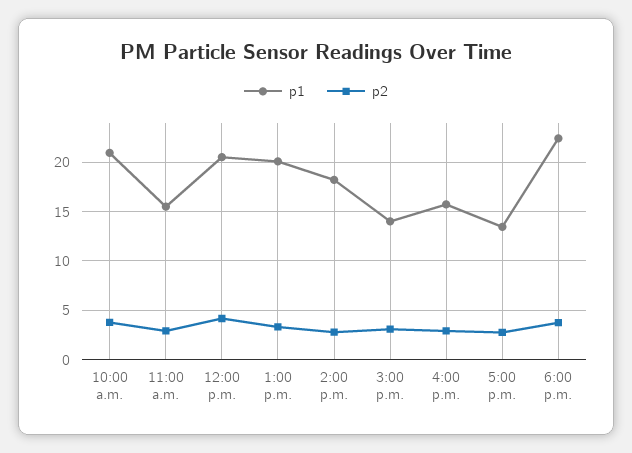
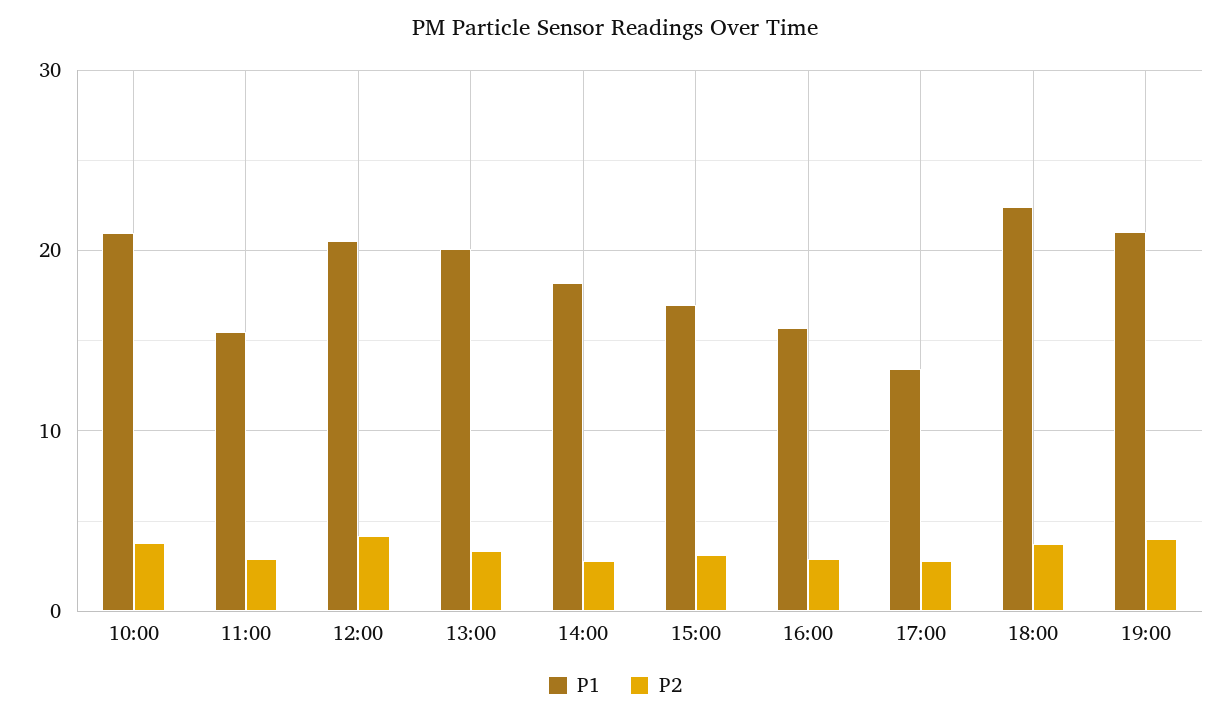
p1, 3:00 p.m.: 14 -> 17
p1, 19:00: none -> 21
p2, 19:00: none -> 4

